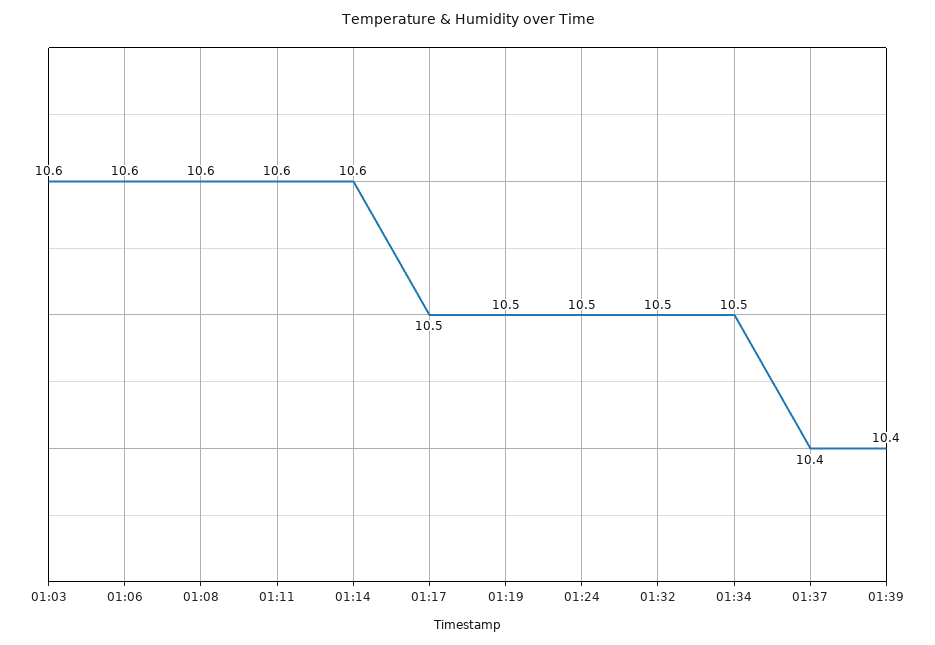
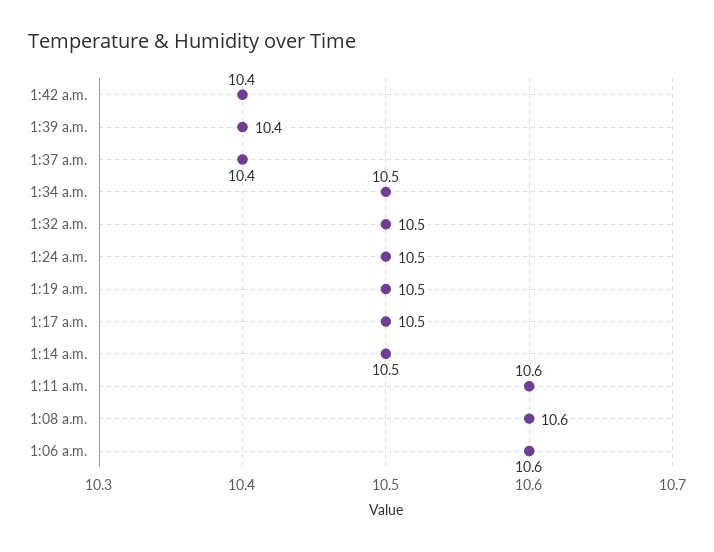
01:03: 10.6 -> none
01:14: 10.6 -> 10.5
1:42 a.m.: none -> 10.4

